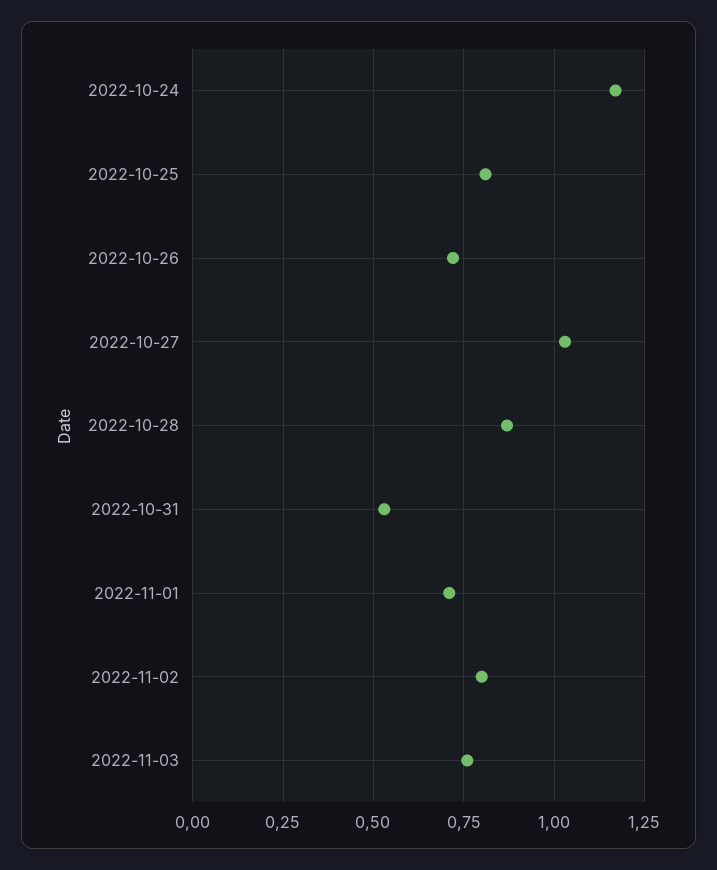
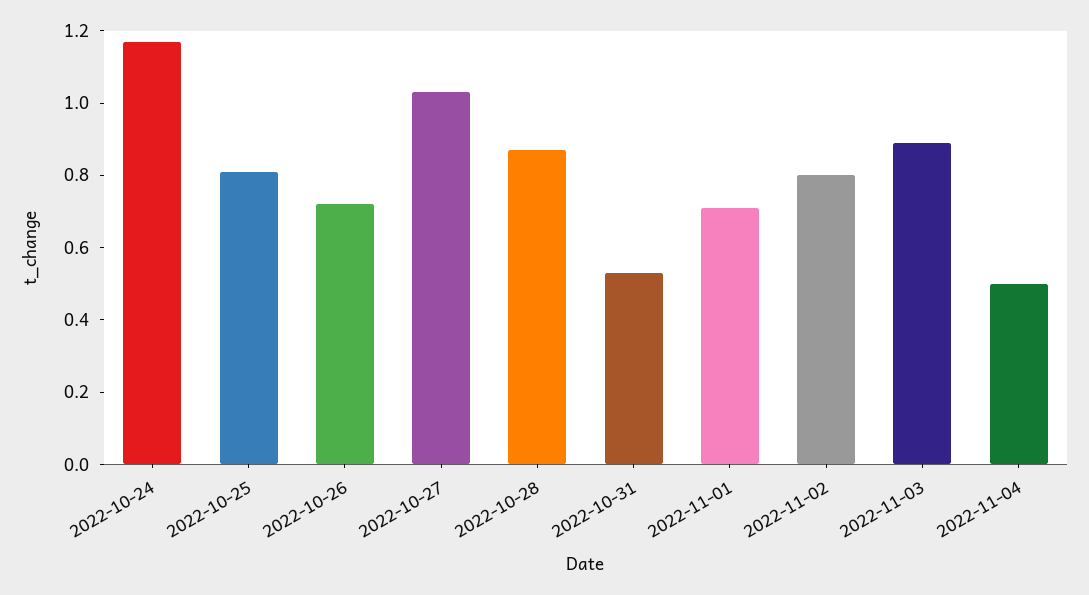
2022-11-03: 0.75 -> 0.9
2022-11-04: none -> 0.5

